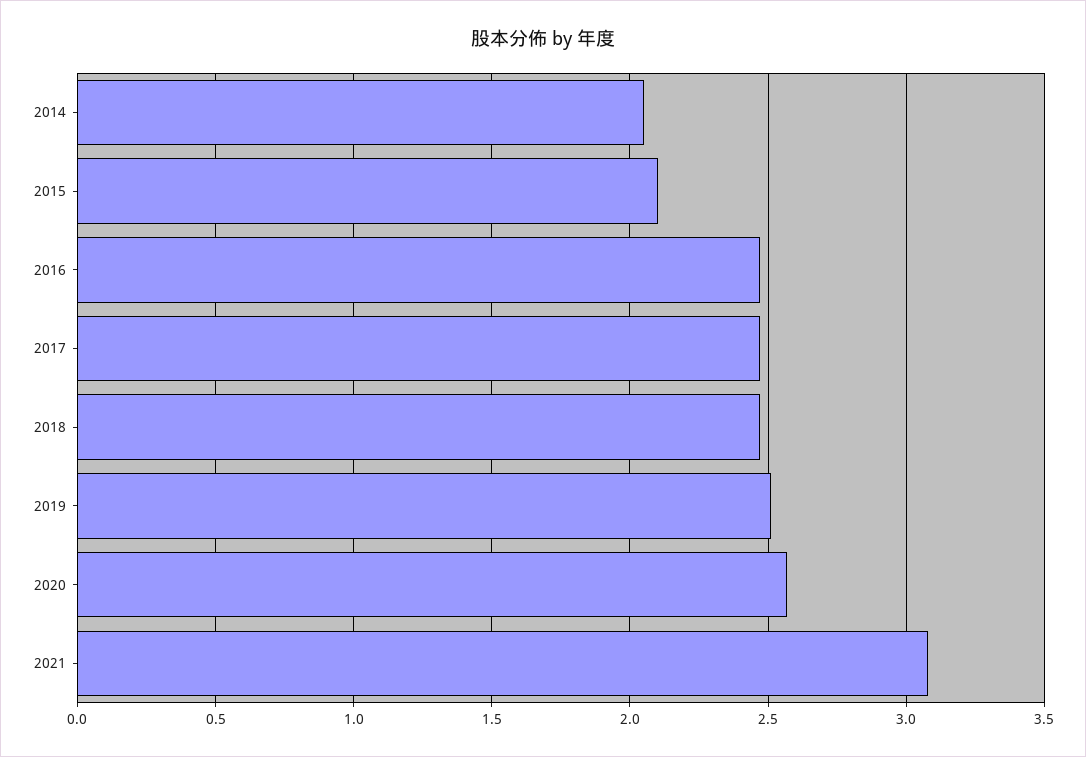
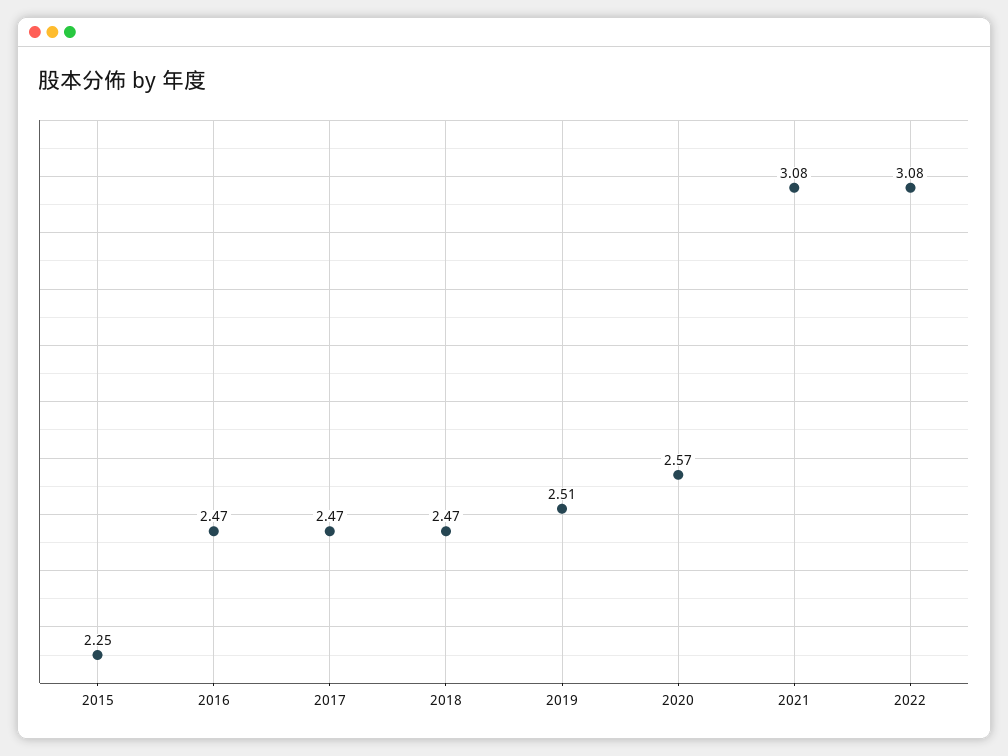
2014: 2.05 -> none
2015: 2.1 -> 2.25
2022: none -> 3.08

